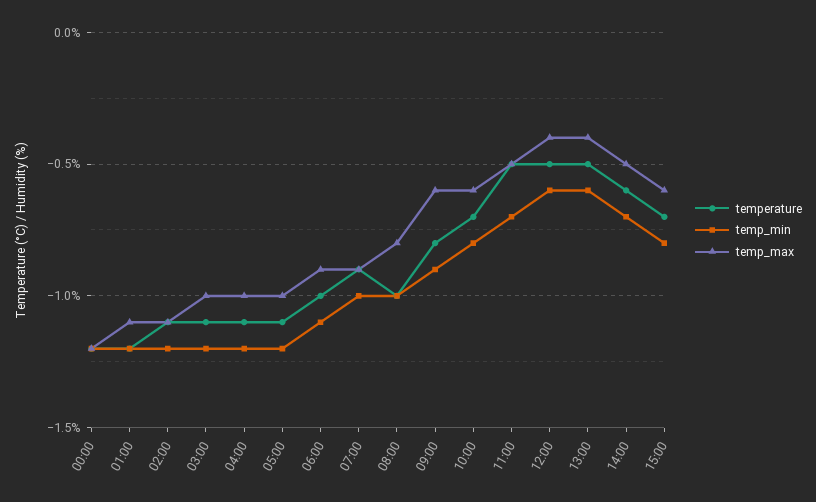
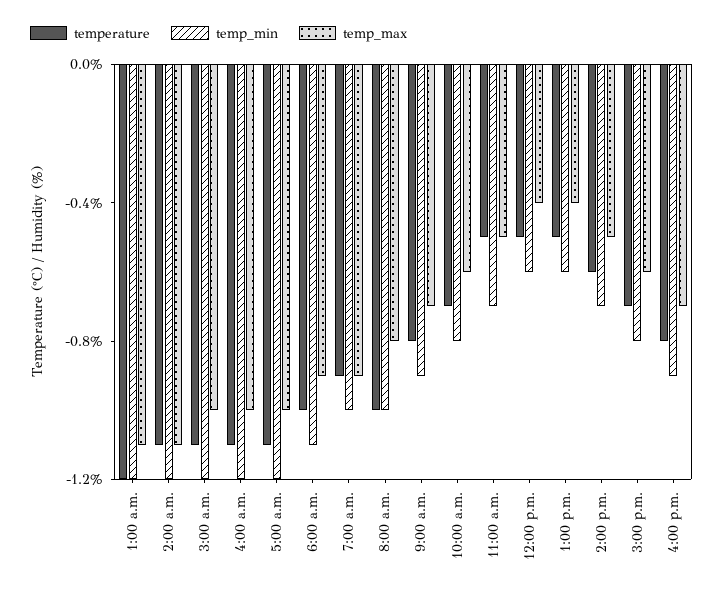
temperature, 00:00: -1.2 -> none
temp_min, 00:00: -1.2 -> none
temp_max, 00:00: -1.2 -> none
temp_max, 09:00: -0.6 -> -0.7
temperature, 4:00 p.m.: none -> -0.8
temp_min, 4:00 p.m.: none -> -0.9
temp_max, 4:00 p.m.: none -> -0.7

